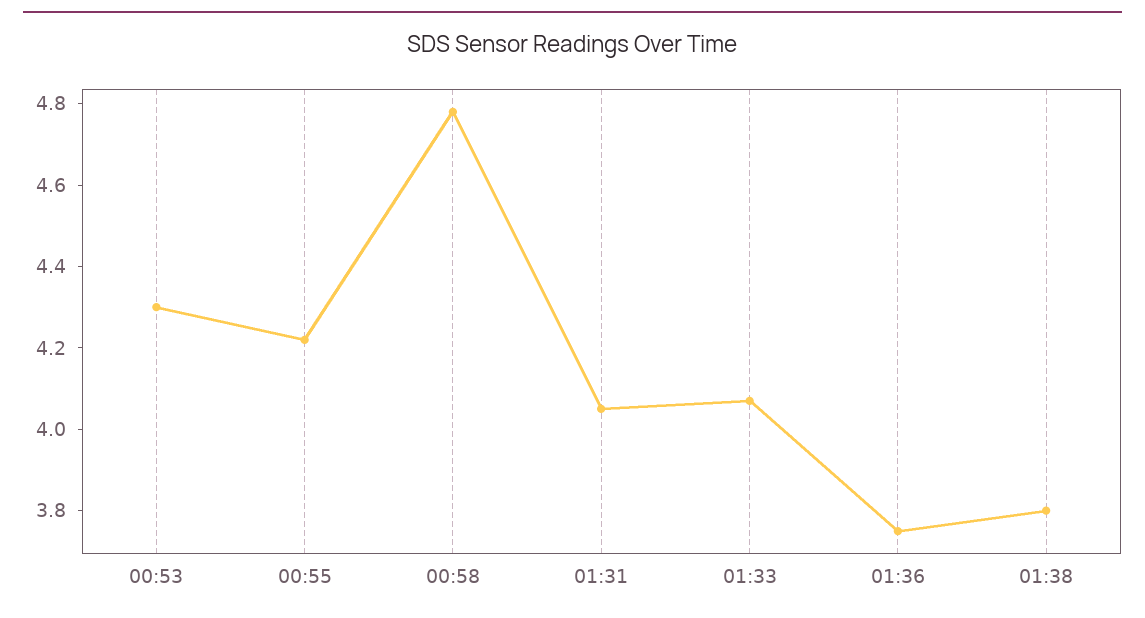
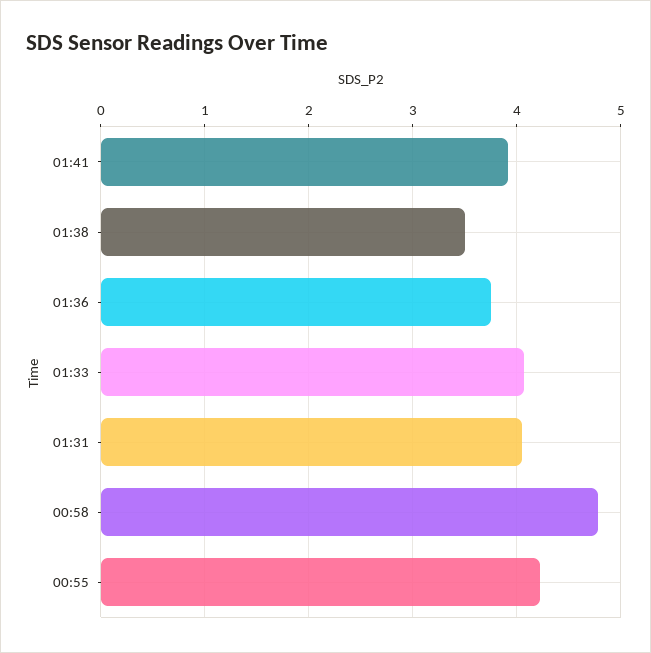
00:53: 4.3 -> none
01:38: 3.8 -> 3.5
01:41: none -> 3.9

